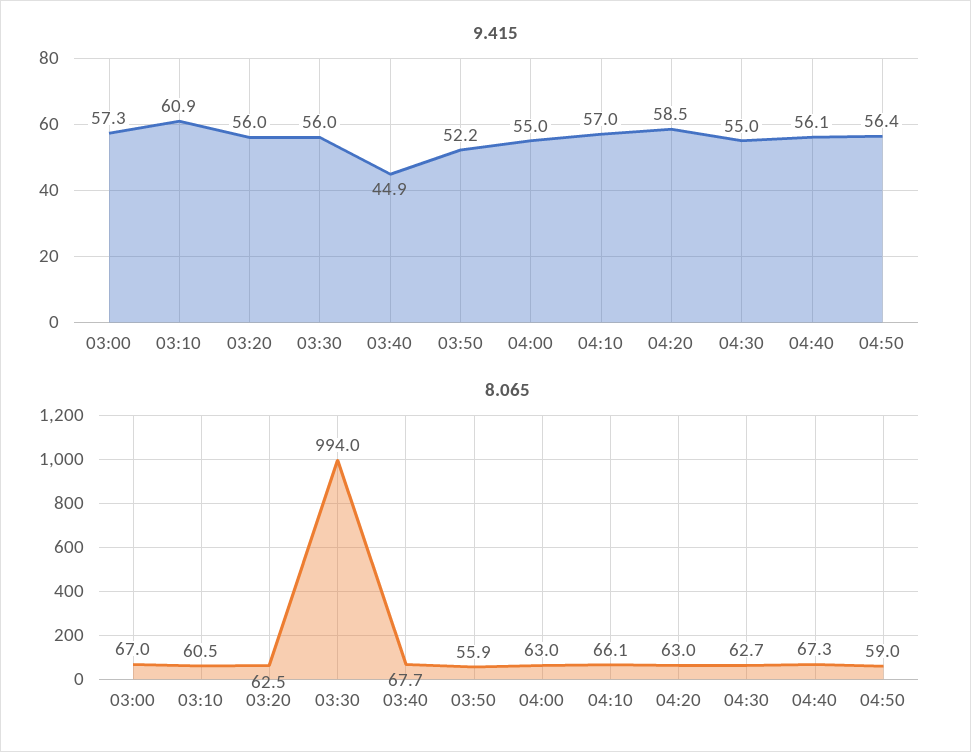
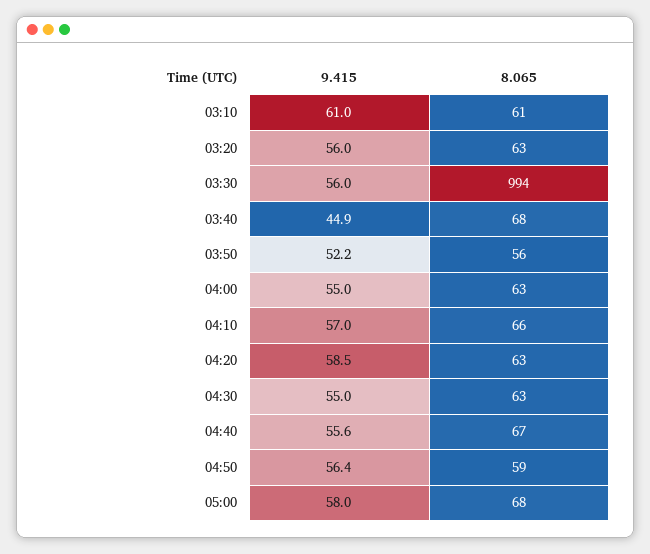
9.415, 03:00: 57.3 -> none
9.415, 03:10: 60.9 -> 61
9.415, 04:40: 56.1 -> 55.6
8.065, 03:00: 67 -> none
9.415, 05:00: none -> 58
8.065, 05:00: none -> 68

